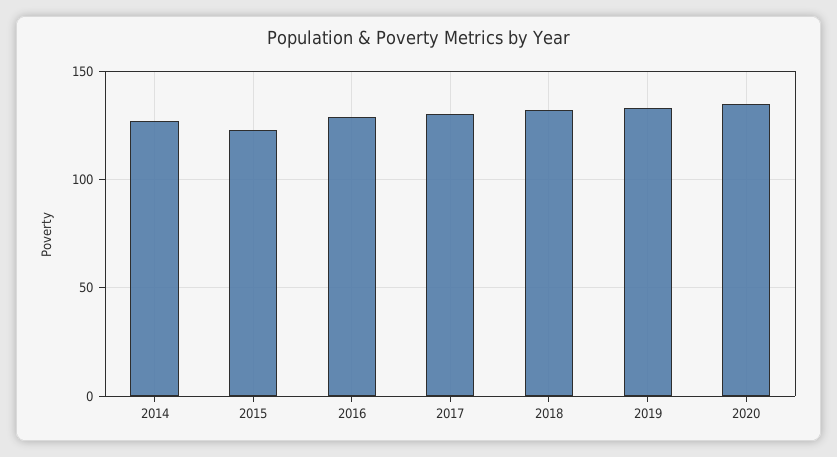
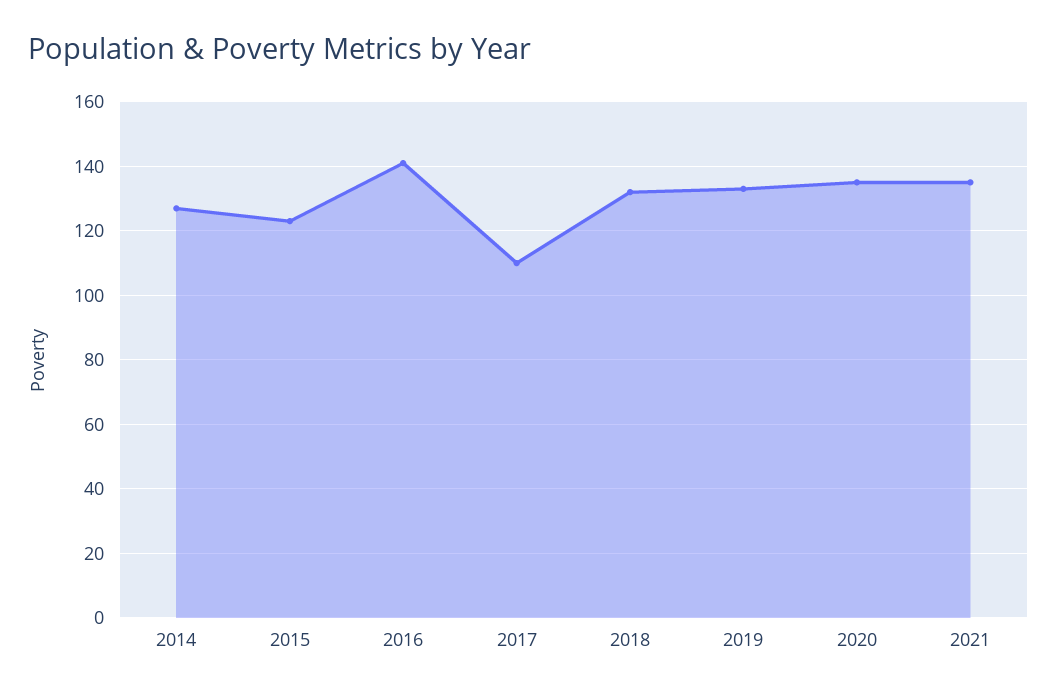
2016: 130 -> 140
2017: 130 -> 110
2021: none -> 135

